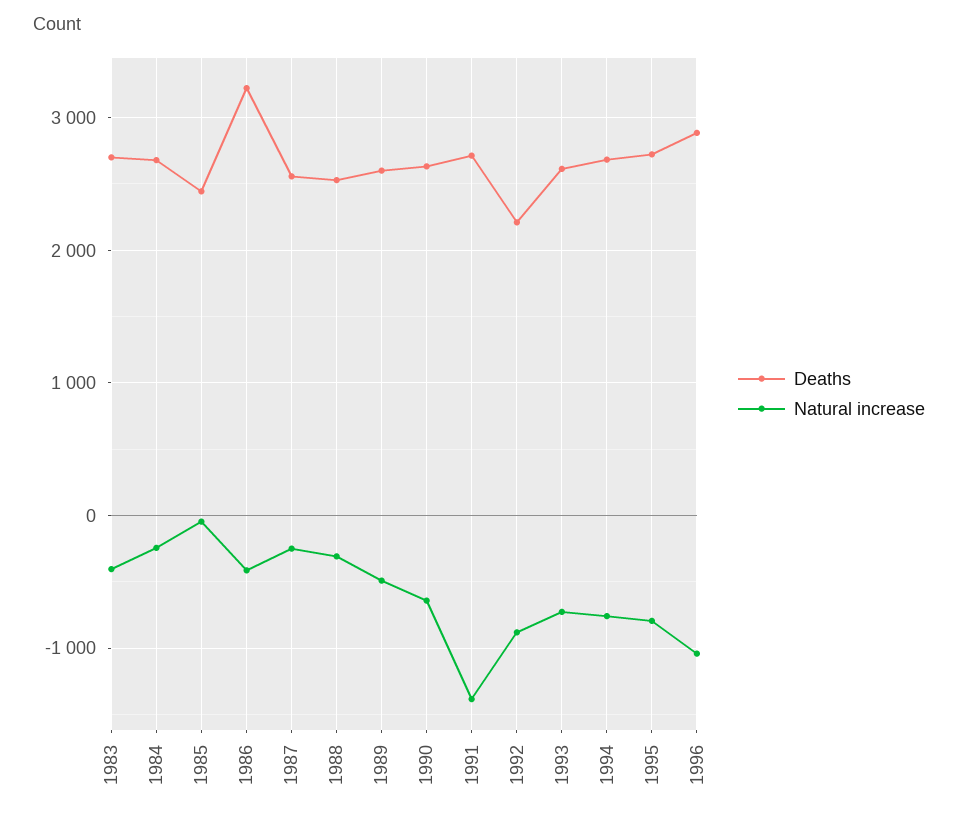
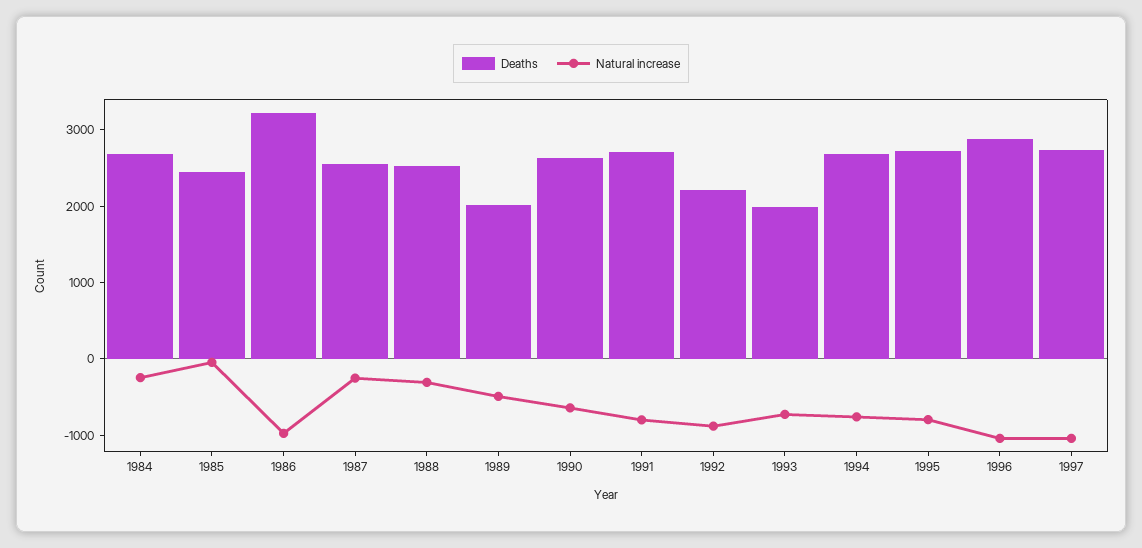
Deaths, 1983: 2700 -> none
Natural increase, 1983: -400 -> none
Natural increase, 1986: -400 -> -1000
Deaths, 1989: 2600 -> 2000
Natural increase, 1991: -1400 -> -800
Deaths, 1993: 2600 -> 2000
Deaths, 1997: none -> 2800
Natural increase, 1997: none -> -1000

